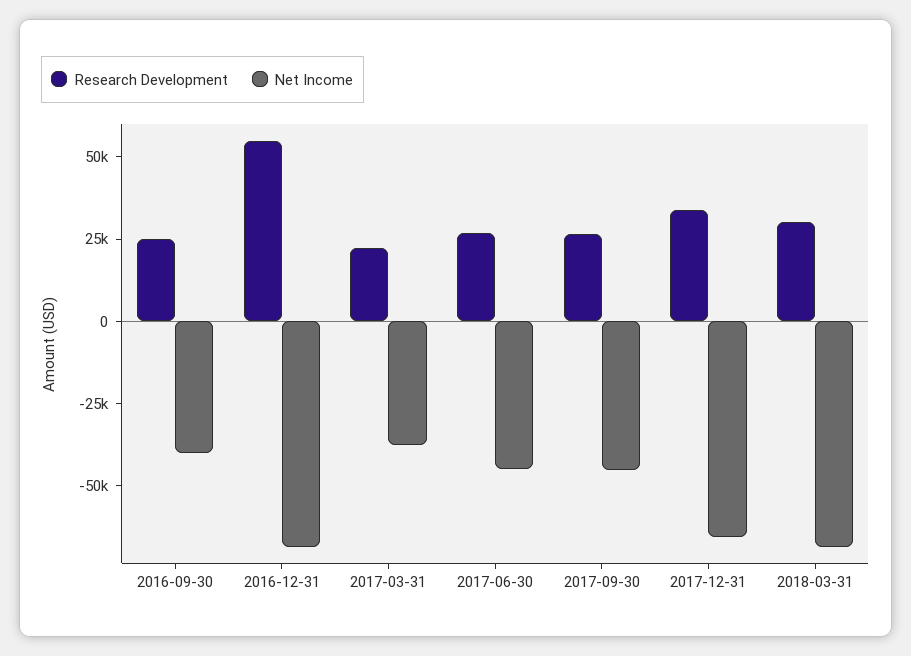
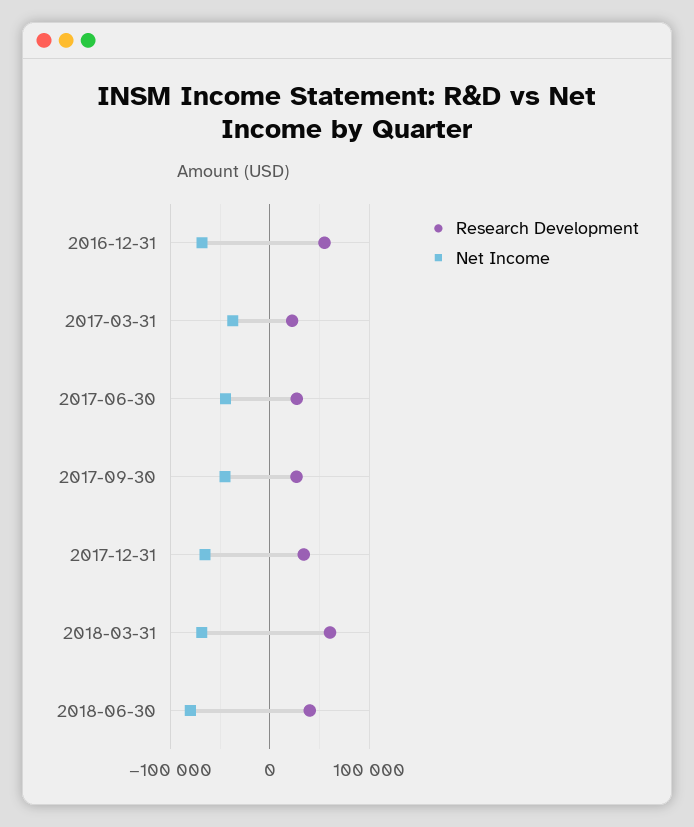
Research Development, 2016-09-30: 25000 -> none
Net Income, 2016-09-30: -40000 -> none
Research Development, 2018-03-31: 30000 -> 60000
Research Development, 2018-06-30: none -> 40000
Net Income, 2018-06-30: none -> -80000

